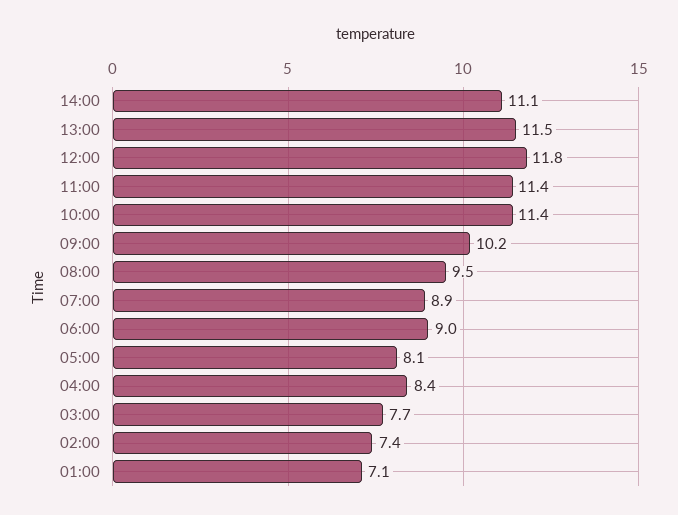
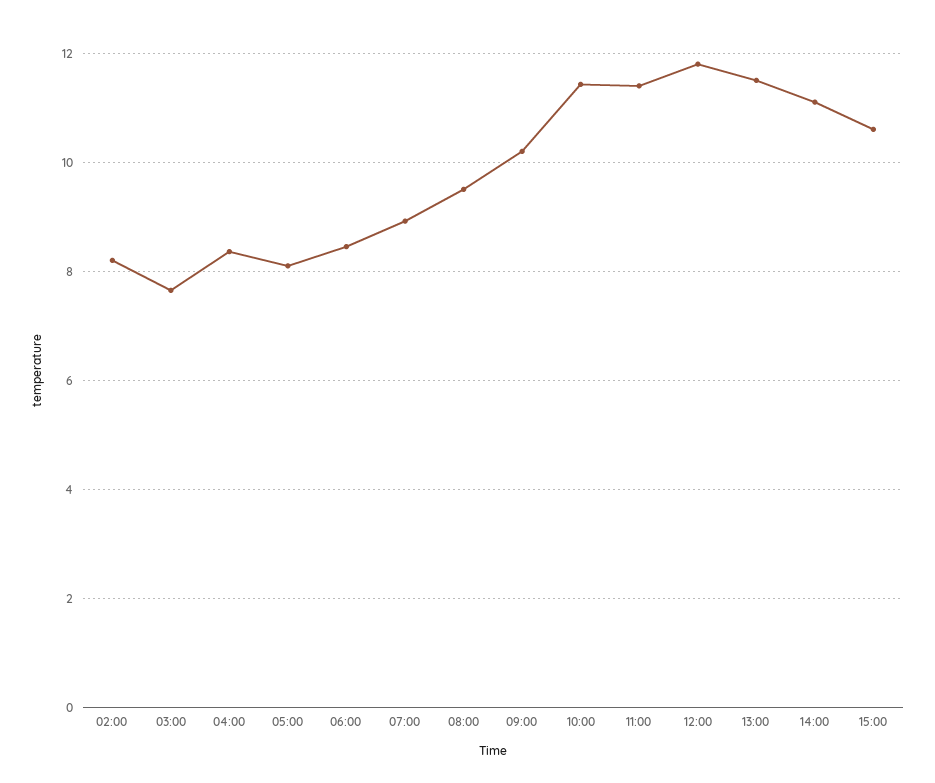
06:00: 9 -> 8.4
02:00: 7.4 -> 8.2
01:00: 7.1 -> none
15:00: none -> 10.6

